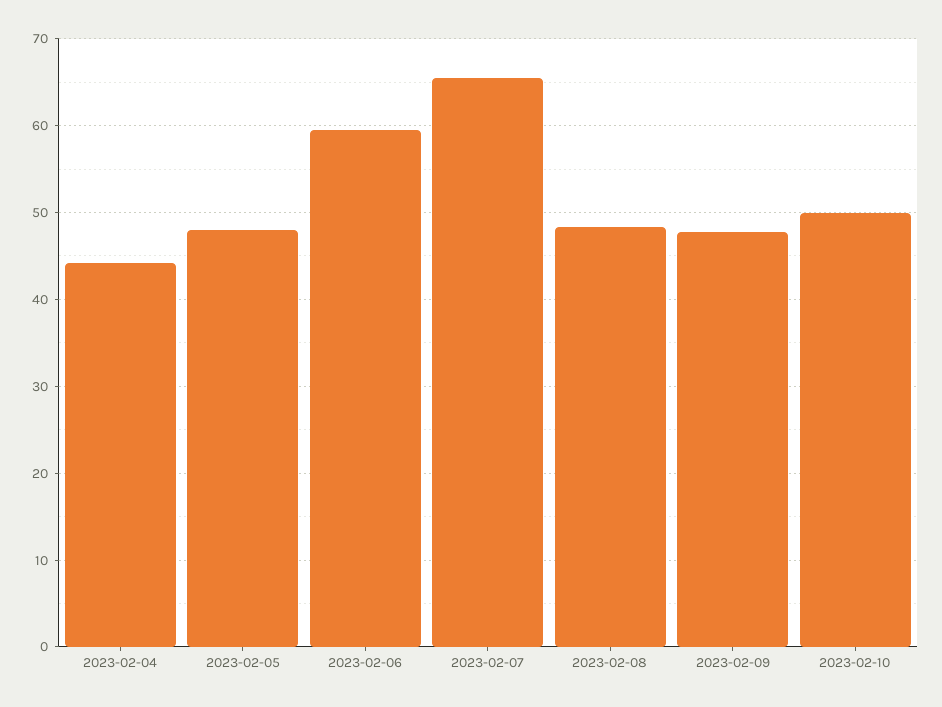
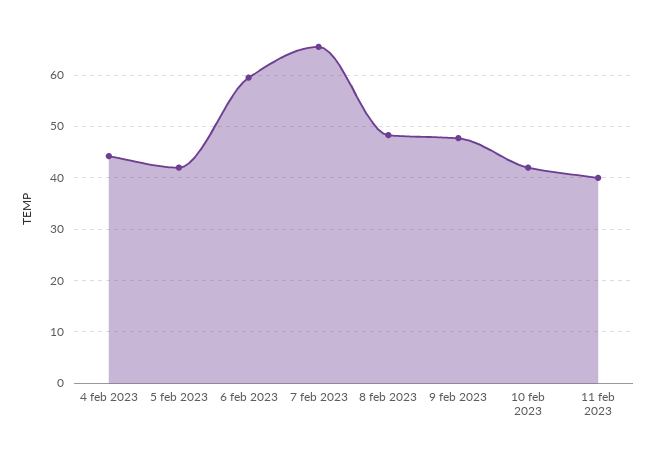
2023-02-05: 48 -> 42
2023-02-10: 50 -> 42
11 feb 2023: none -> 40

